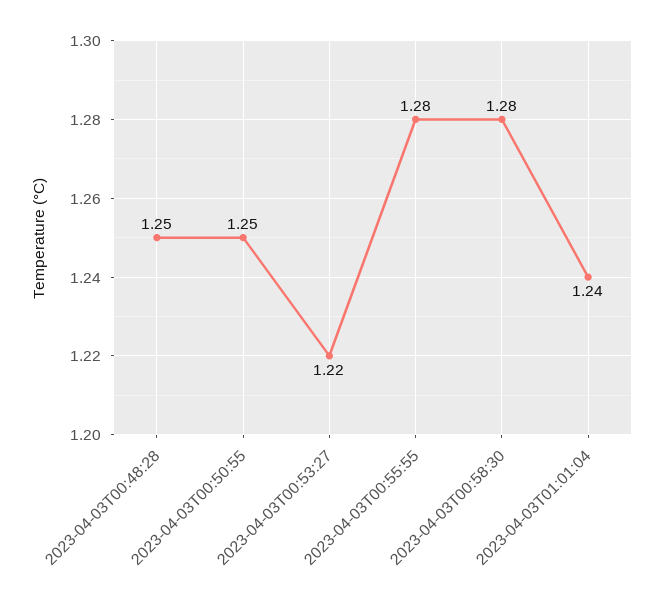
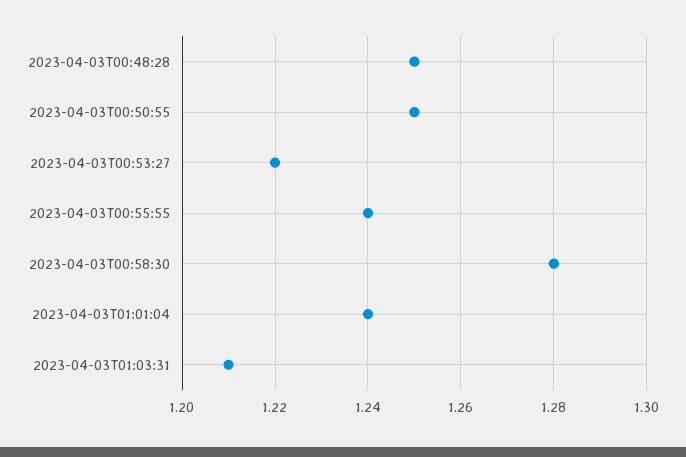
2023-04-03T00:55:55: 1.28 -> 1.24
2023-04-03T01:03:31: none -> 1.21

